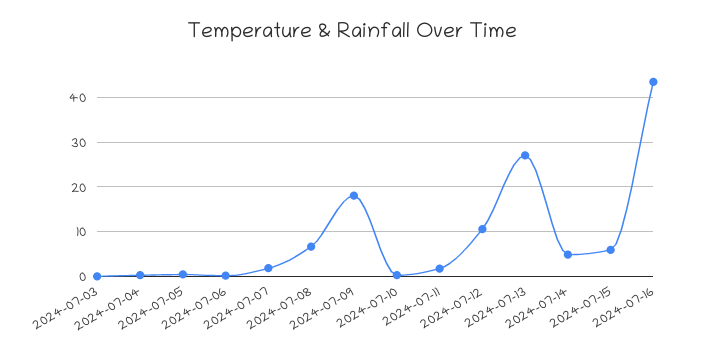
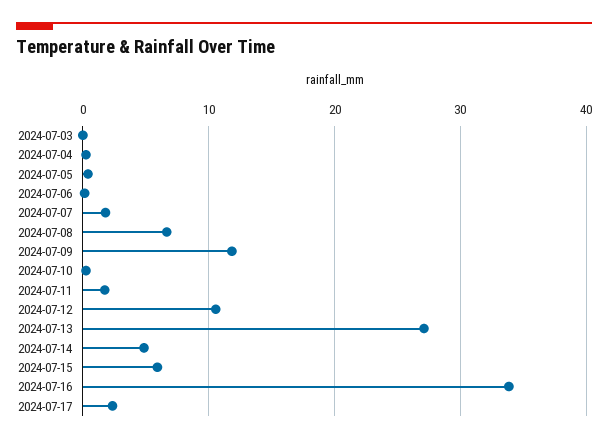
2024-07-09: 18 -> 12
2024-07-16: 44 -> 34
2024-07-17: none -> 2

